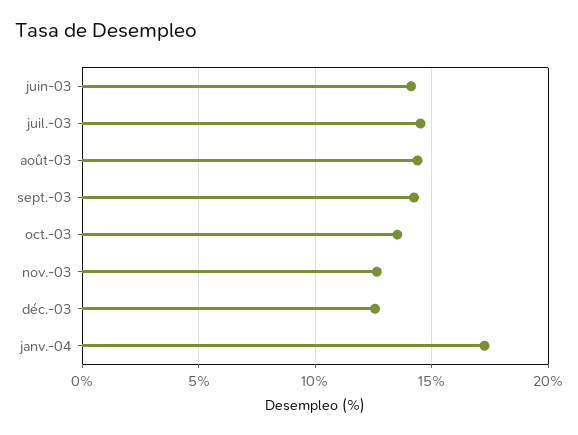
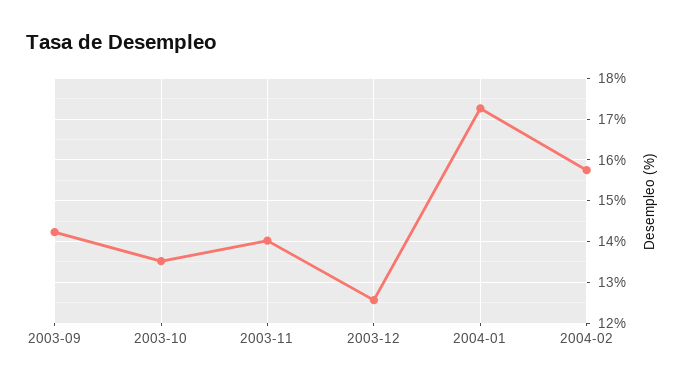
juin-03: 14 -> none
juil.-03: 14.5 -> none
août-03: 14.5 -> none
nov.-03: 12.5 -> 14
2004-02: none -> 15.8

